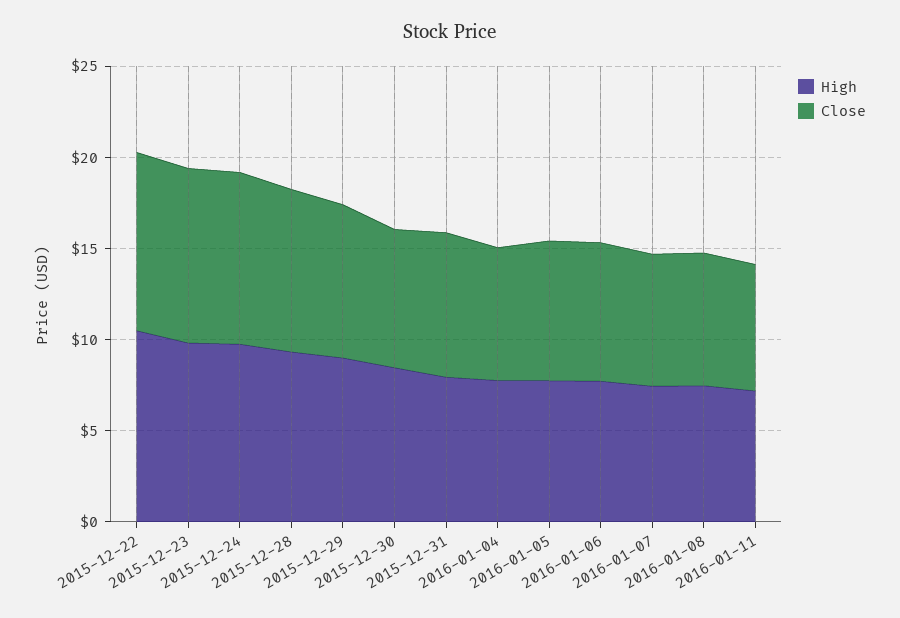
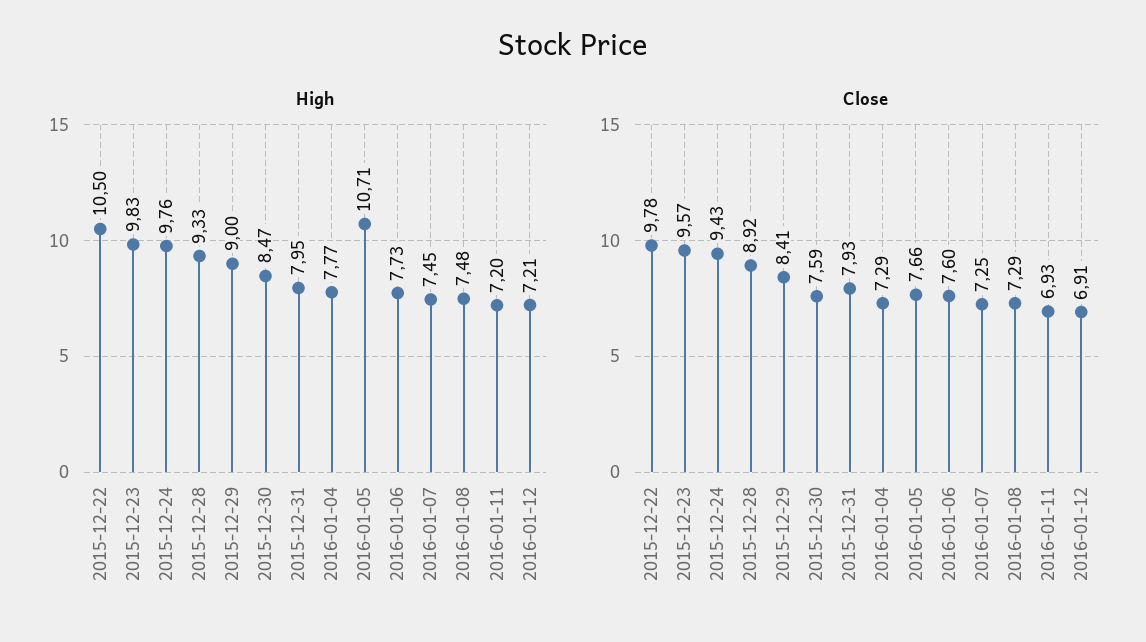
High, 2016-01-05: 8 -> 10.71
High, 2016-01-12: none -> 7.21
Close, 2016-01-12: none -> 6.91

